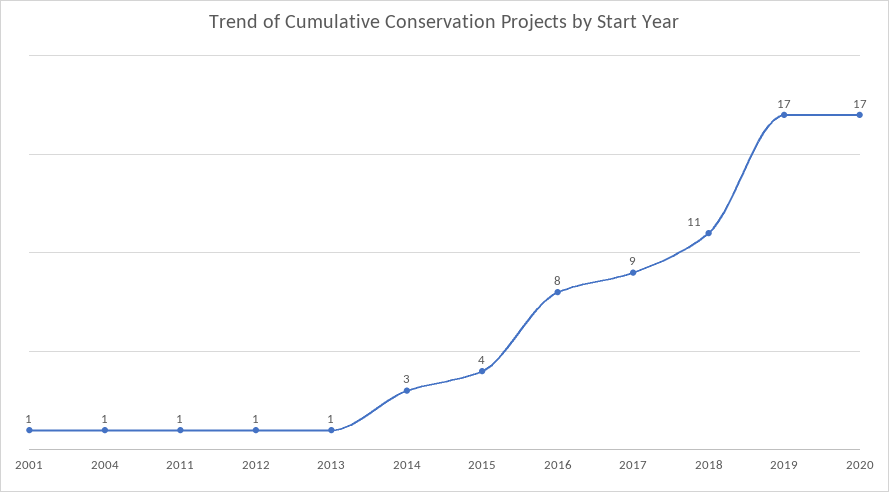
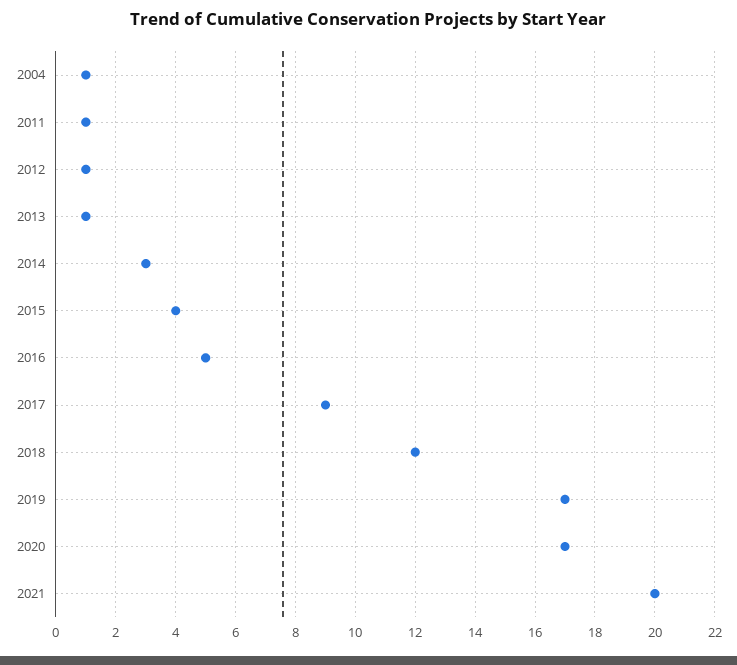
2001: 1 -> none
2016: 8 -> 5
2018: 11 -> 12
2021: none -> 20

